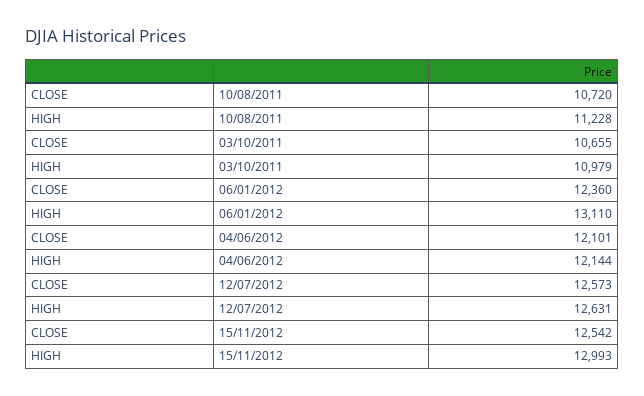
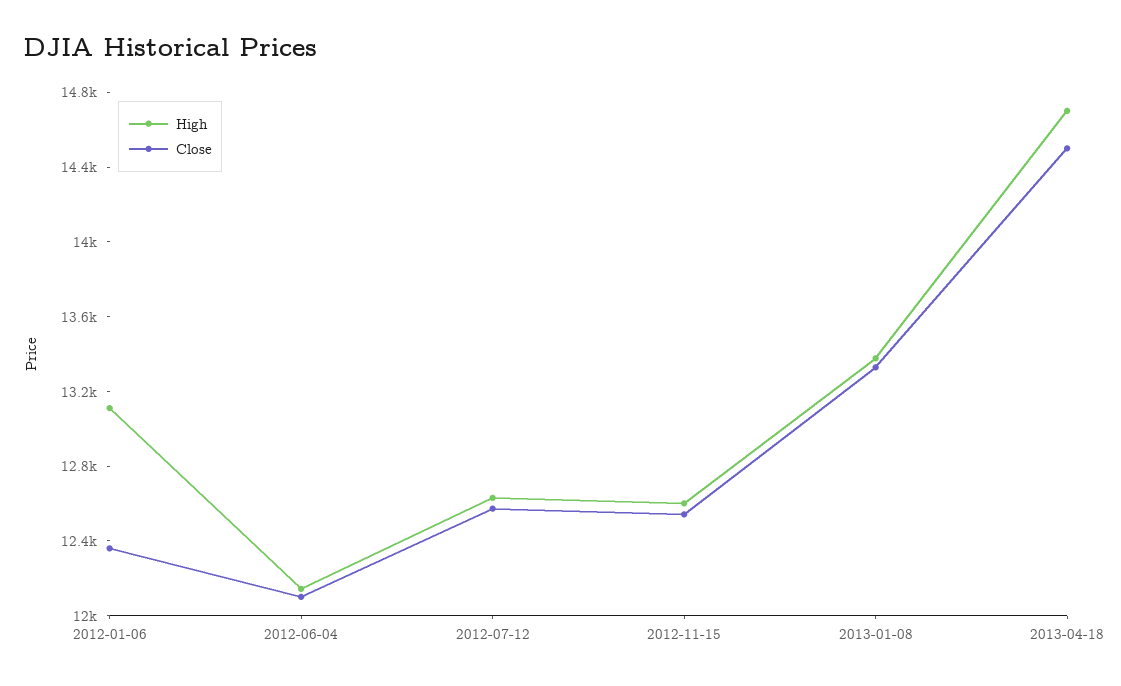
CLOSE, 10/08/2011: 10720 -> none
HIGH, 10/08/2011: 11228 -> none
CLOSE, 03/10/2011: 10655 -> none
HIGH, 03/10/2011: 10979 -> none
HIGH, 15/11/2012: 12993 -> 12600
HIGH, 2013-01-08: none -> 13400
CLOSE, 2013-01-08: none -> 13300
HIGH, 2013-04-18: none -> 14700
CLOSE, 2013-04-18: none -> 14500

